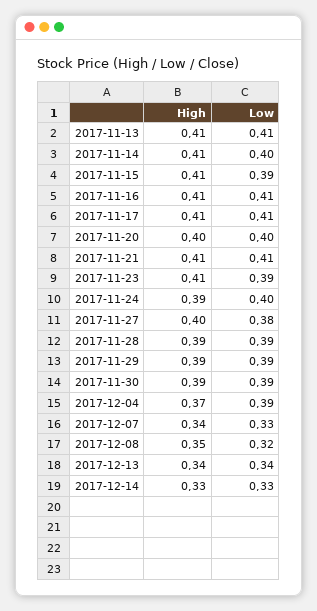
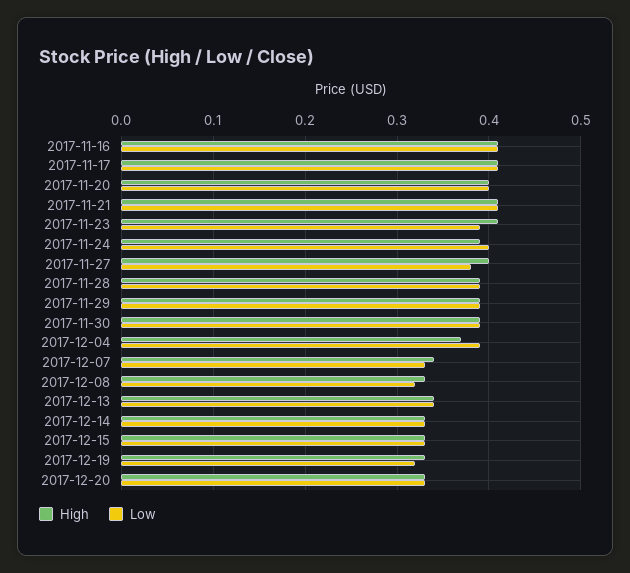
High, 2017-11-13: 0.41 -> none
Low, 2017-11-13: 0.41 -> none
High, 2017-11-14: 0.41 -> none
Low, 2017-11-14: 0.4 -> none
High, 2017-11-15: 0.41 -> none
Low, 2017-11-15: 0.39 -> none
High, 2017-12-08: 0.35 -> 0.33
High, 2017-12-15: none -> 0.33
Low, 2017-12-15: none -> 0.33
High, 2017-12-19: none -> 0.33
Low, 2017-12-19: none -> 0.32
High, 2017-12-20: none -> 0.33
Low, 2017-12-20: none -> 0.33

